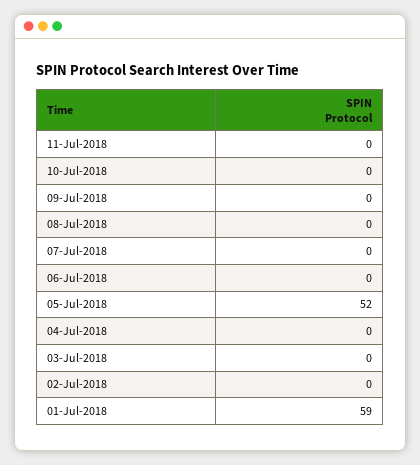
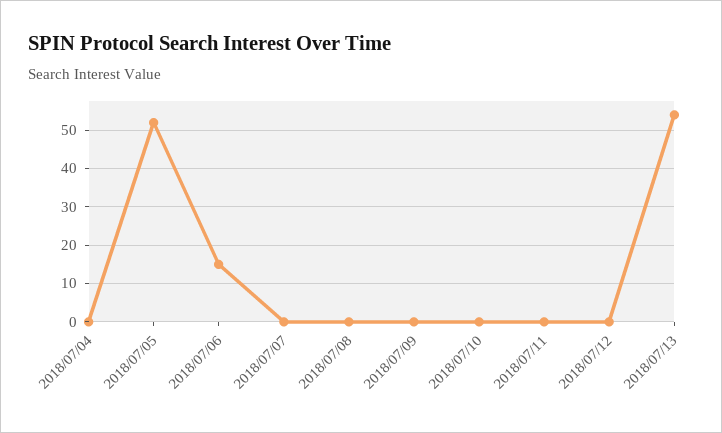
06-Jul-2018: 0 -> 15
03-Jul-2018: 0 -> none
02-Jul-2018: 0 -> none
01-Jul-2018: 59 -> none
2018/07/12: none -> 0
2018/07/13: none -> 55

